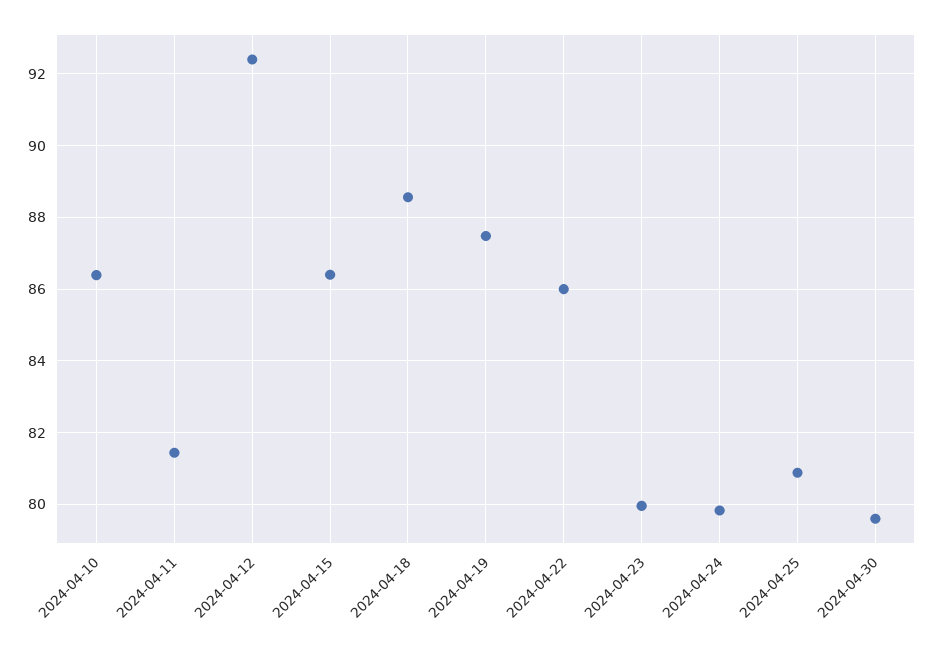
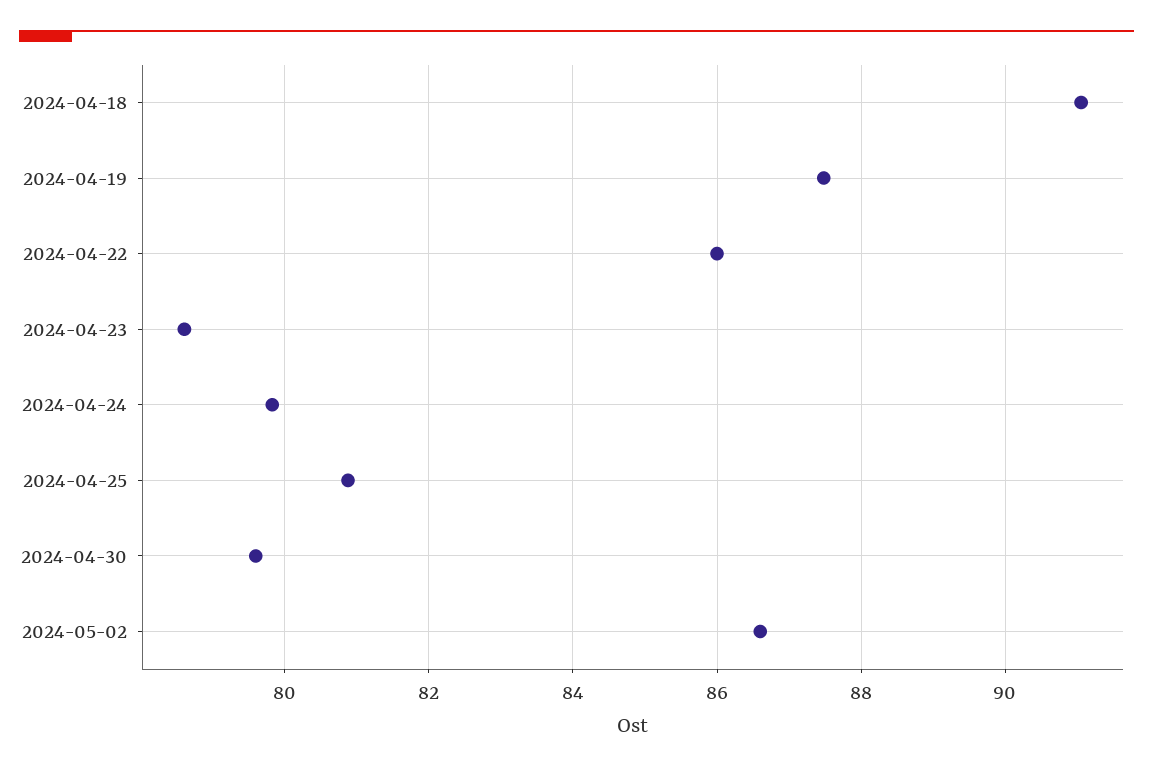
2024-04-10: 86.4 -> none
2024-04-11: 81.4 -> none
2024-04-12: 92.4 -> none
2024-04-15: 86.4 -> none
2024-04-18: 88.6 -> 91
2024-04-23: 80 -> 78.6
2024-05-02: none -> 86.6

